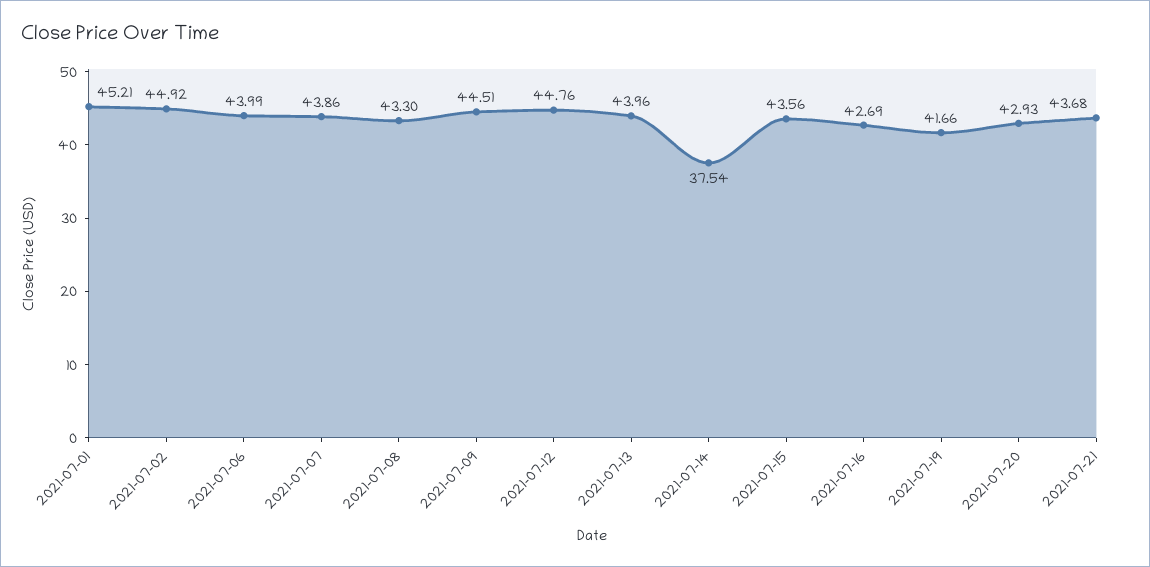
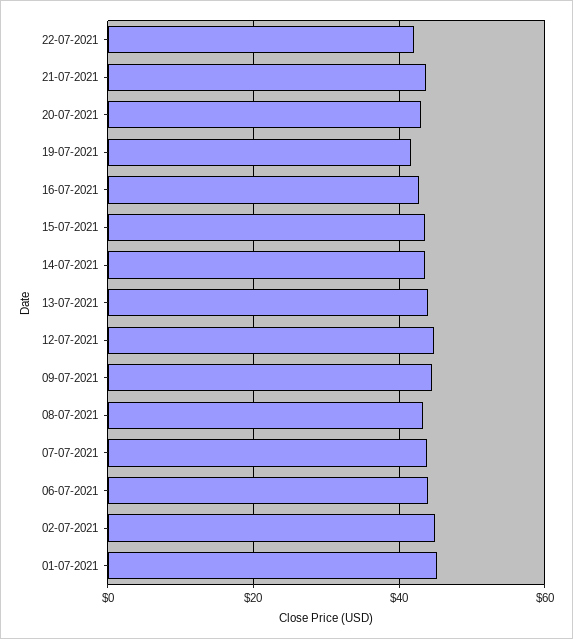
2021-07-14: 37.54 -> 44
22-07-2021: none -> 42

